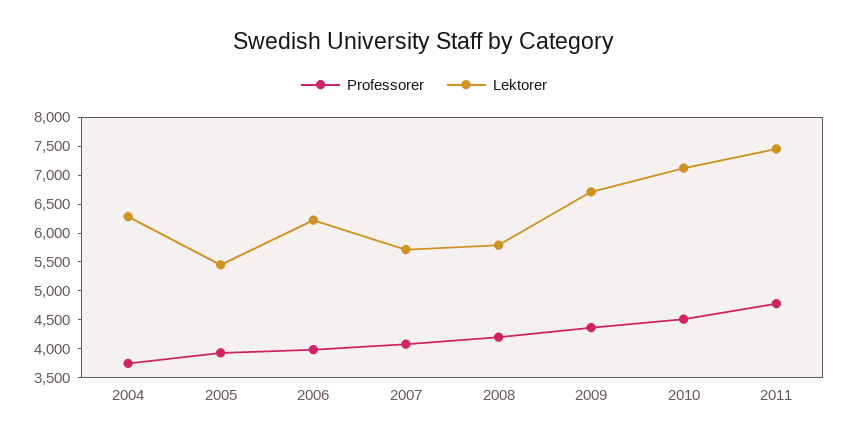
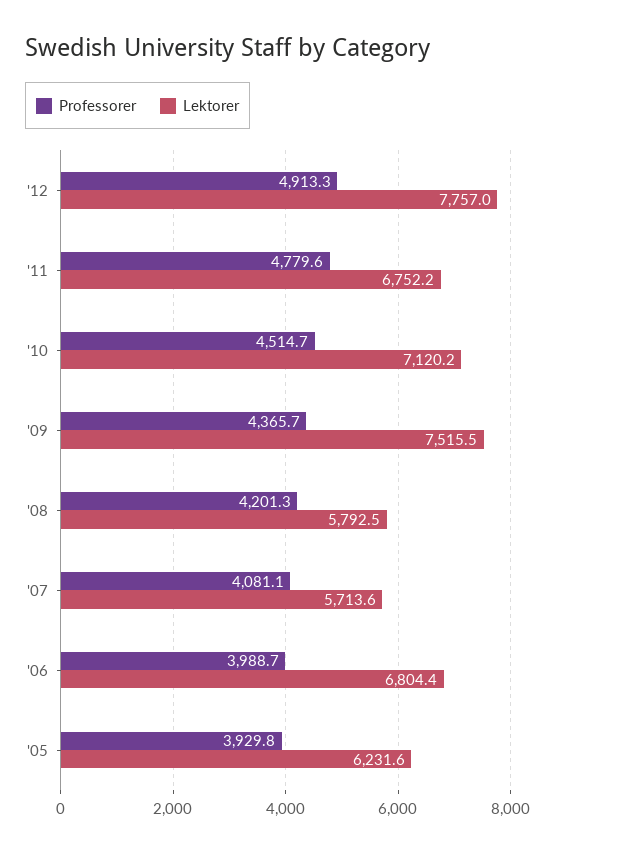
Professorer, 2004: 3750 -> none
Lektorer, 2004: 6250 -> none
Lektorer, 2005: 5500 -> 6231.6
Lektorer, 2006: 6250 -> 6804.4
Lektorer, 2009: 6750 -> 7515.5
Lektorer, 2011: 7500 -> 6752.2
Professorer, '12: none -> 4913.3
Lektorer, '12: none -> 7757

